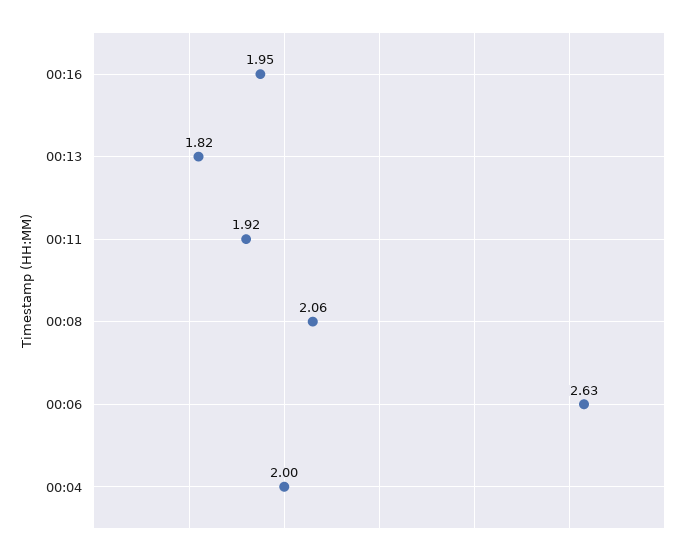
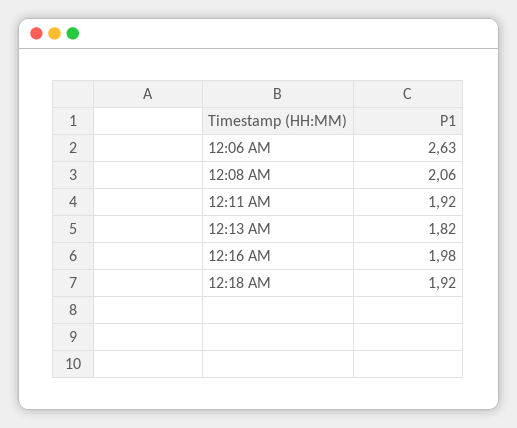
00:16: 1.95 -> 1.98
00:04: 2 -> none
12:18 AM: none -> 1.92

